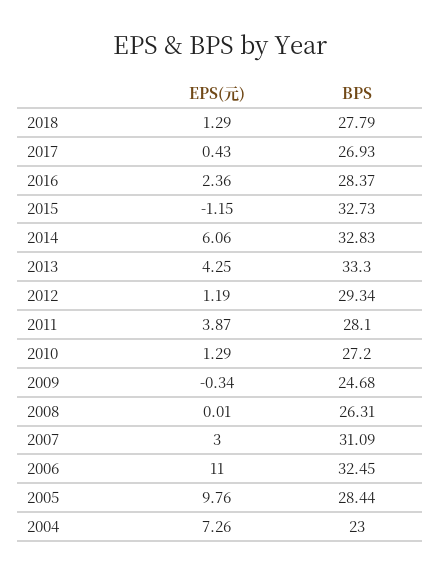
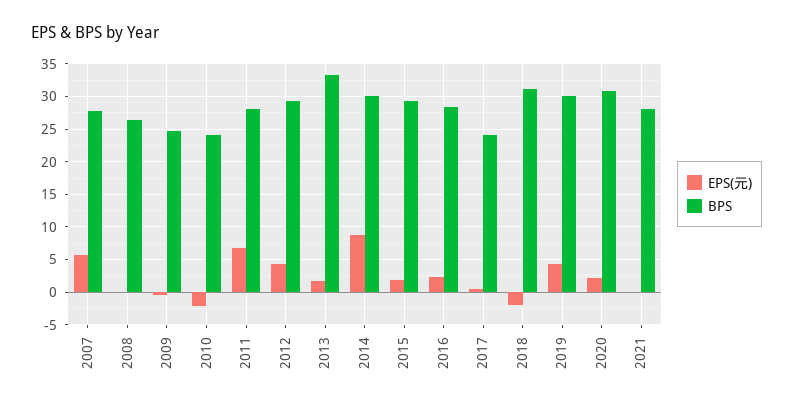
EPS(元), 2018: 1.29 -> -2
BPS, 2018: 27.79 -> 31
BPS, 2017: 26.93 -> 24
EPS(元), 2015: -1.15 -> 2
BPS, 2015: 32.73 -> 29
EPS(元), 2014: 6.06 -> 9
BPS, 2014: 32.83 -> 30
EPS(元), 2013: 4.25 -> 2
EPS(元), 2012: 1.19 -> 4
EPS(元), 2011: 3.87 -> 7
EPS(元), 2010: 1.29 -> -2
BPS, 2010: 27.2 -> 24
EPS(元), 2007: 3 -> 6
BPS, 2007: 31.09 -> 28
EPS(元), 2006: 11 -> none
BPS, 2006: 32.45 -> none
EPS(元), 2005: 9.76 -> none
BPS, 2005: 28.44 -> none
EPS(元), 2004: 7.26 -> none
BPS, 2004: 23 -> none
EPS(元), 2019: none -> 4
BPS, 2019: none -> 30
EPS(元), 2020: none -> 2
BPS, 2020: none -> 31
EPS(元), 2021: none -> 0
BPS, 2021: none -> 28

